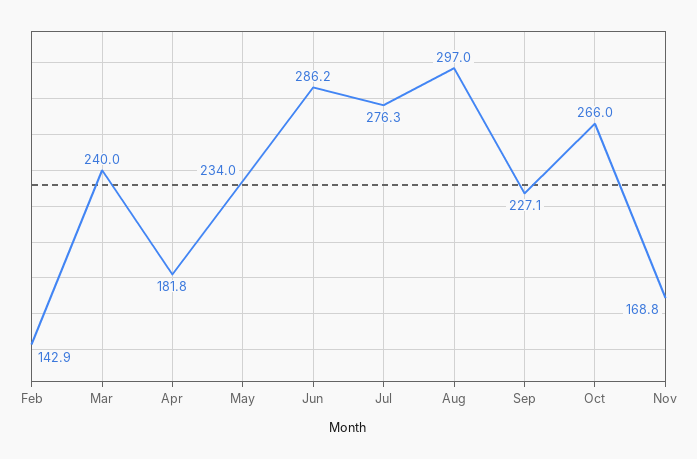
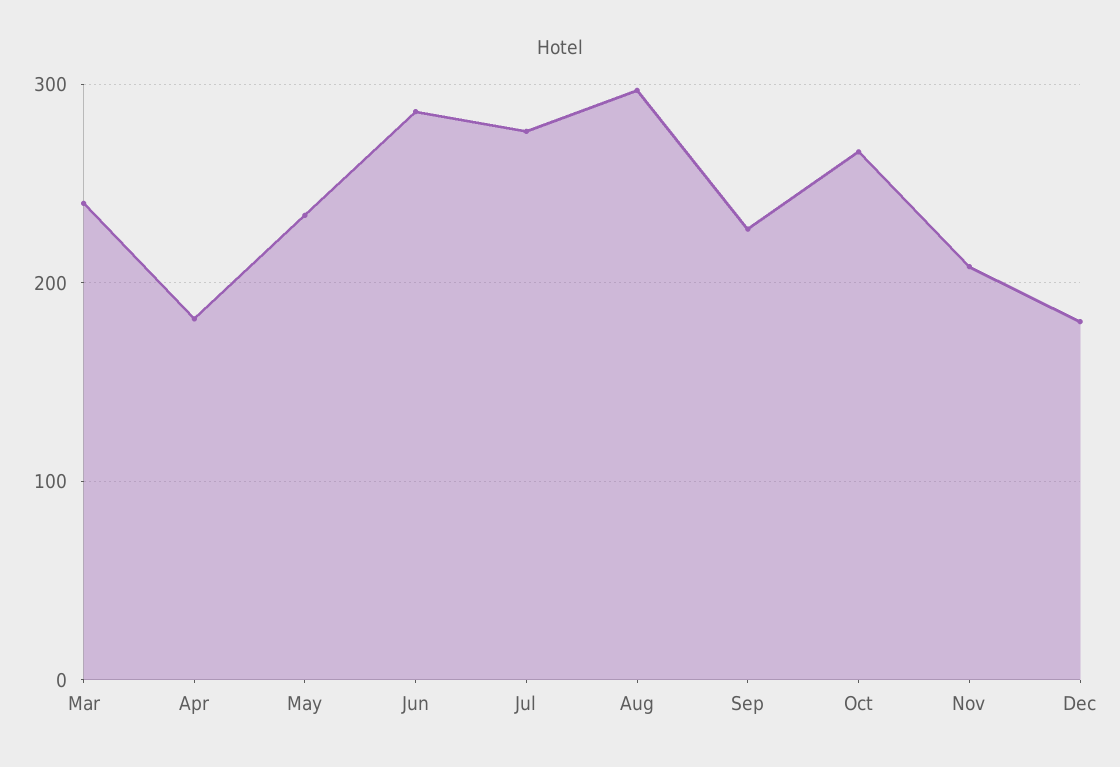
Feb: 142.9 -> none
Nov: 168.8 -> 210
Dec: none -> 180

